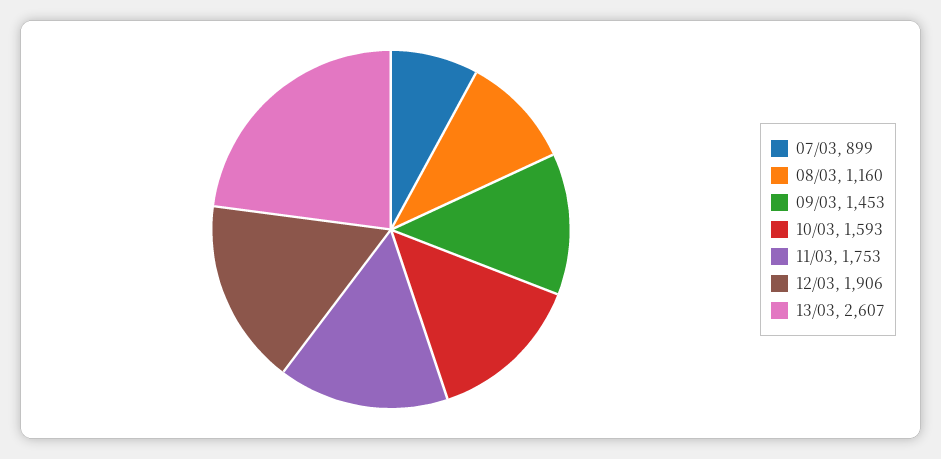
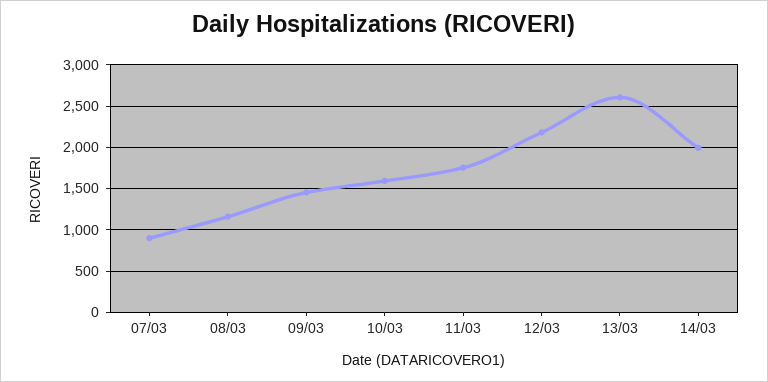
12/03: 1906 -> 2200
14/03: none -> 2000

